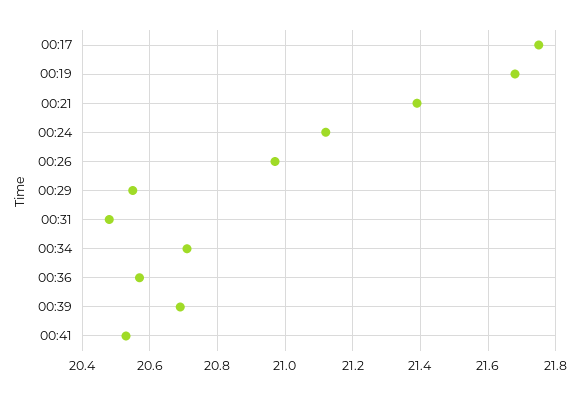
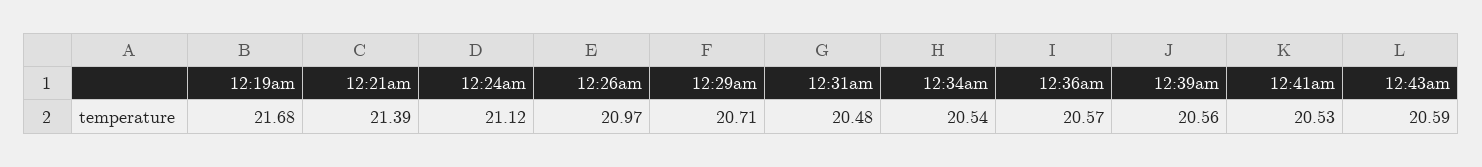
00:17: 21.75 -> none
00:29: 20.55 -> 20.71
00:34: 20.7 -> 20.54
00:39: 20.7 -> 20.56
12:43am: none -> 20.59

